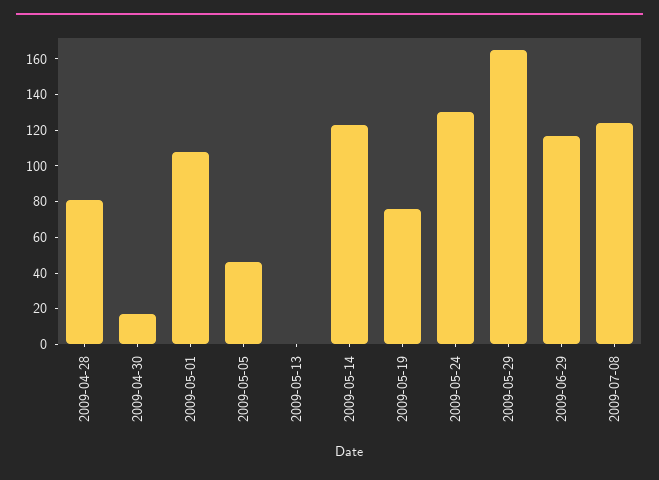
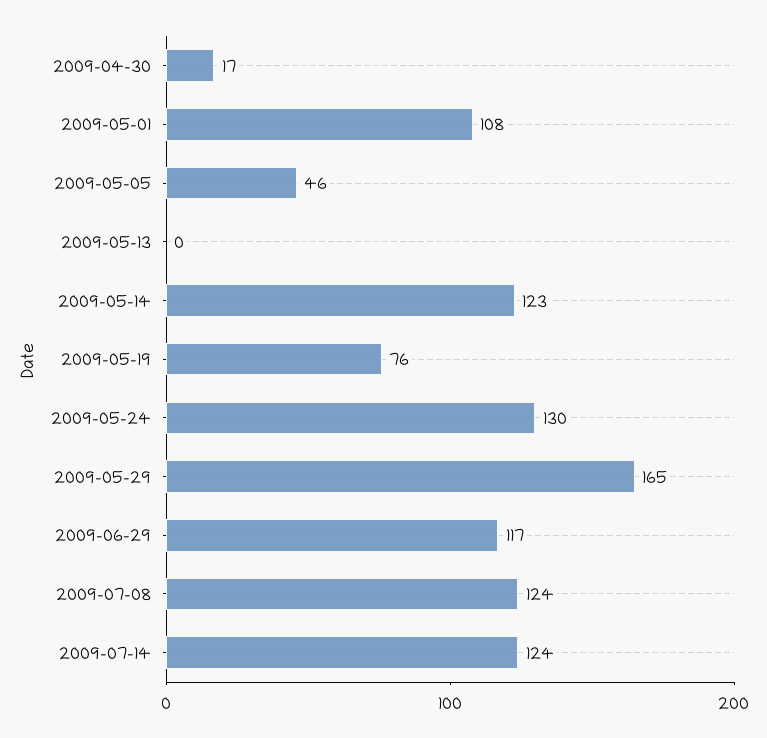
2009-04-28: 80 -> none
2009-07-14: none -> 124

